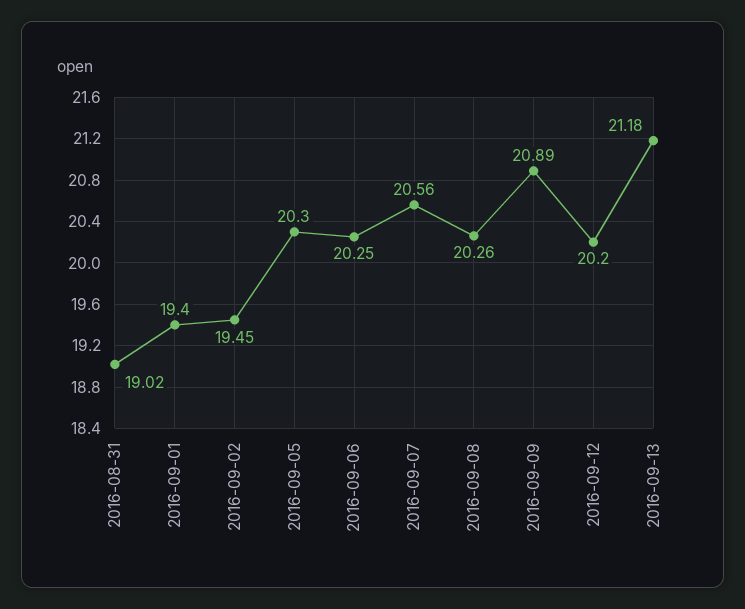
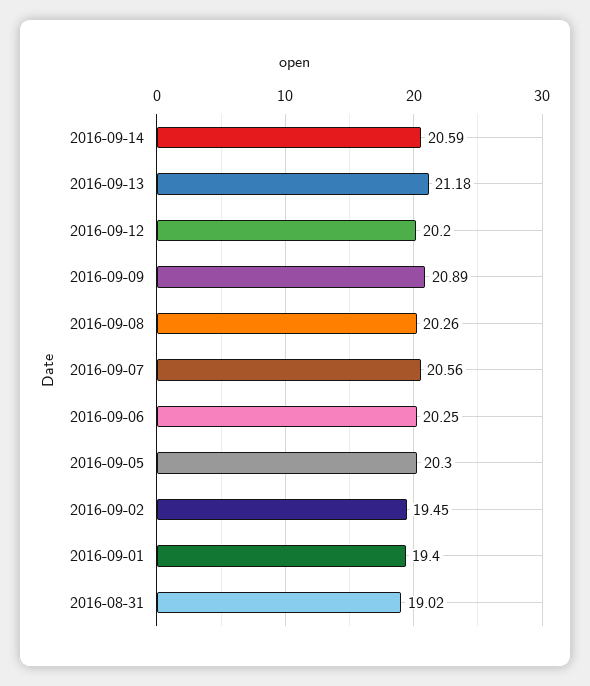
2016-09-14: none -> 20.59

